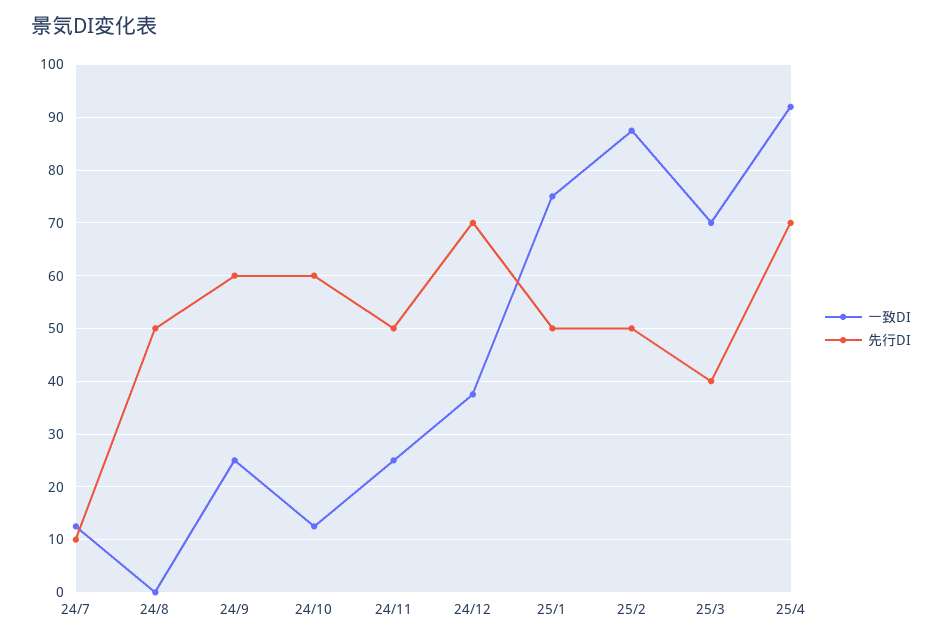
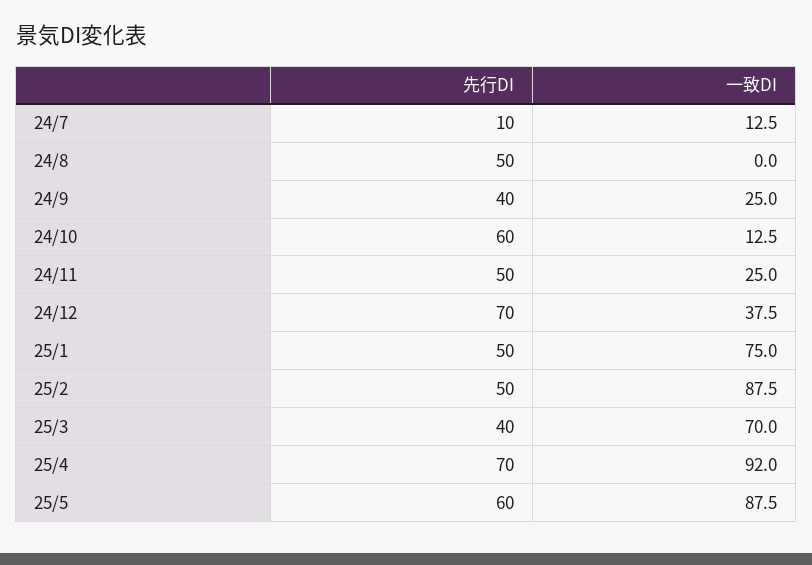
先行DI, 24/9: 60 -> 40
先行DI, 25/5: none -> 60
一致DI, 25/5: none -> 87.5

